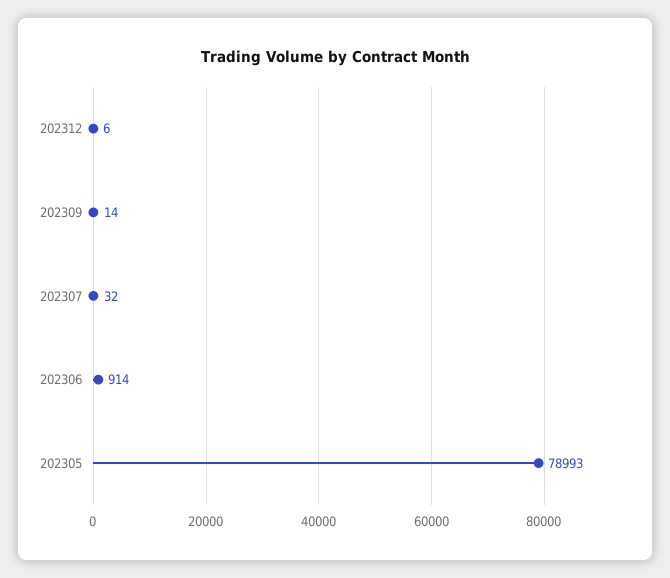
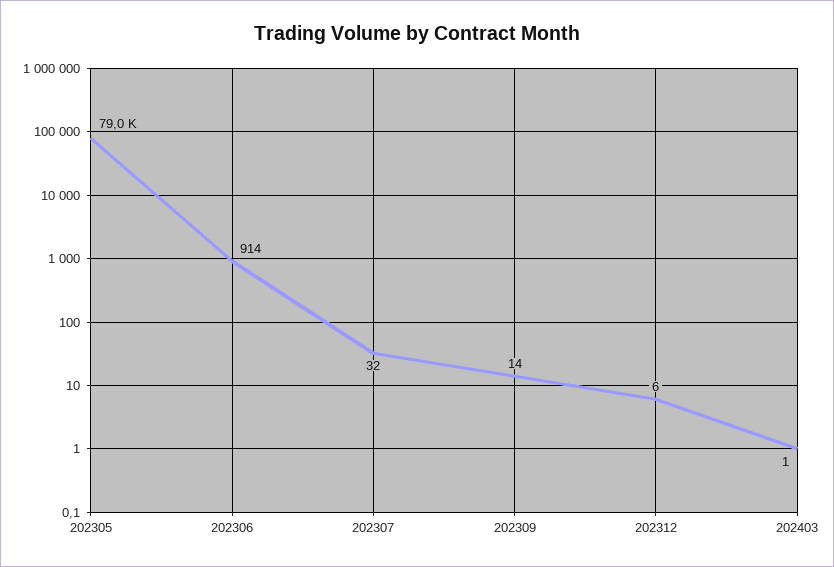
202403: none -> 1

